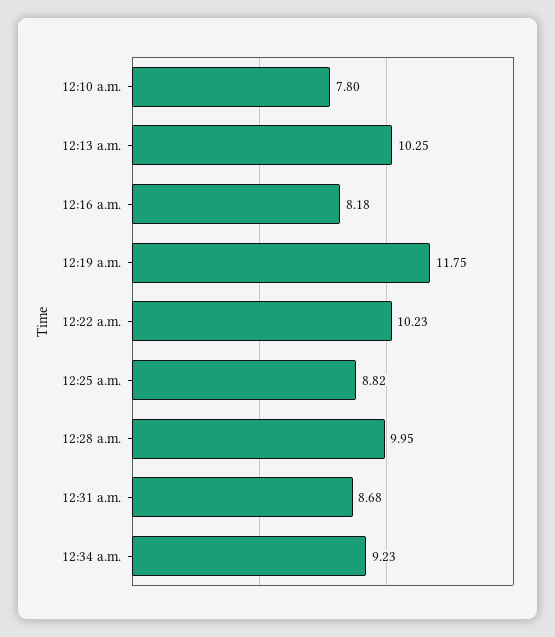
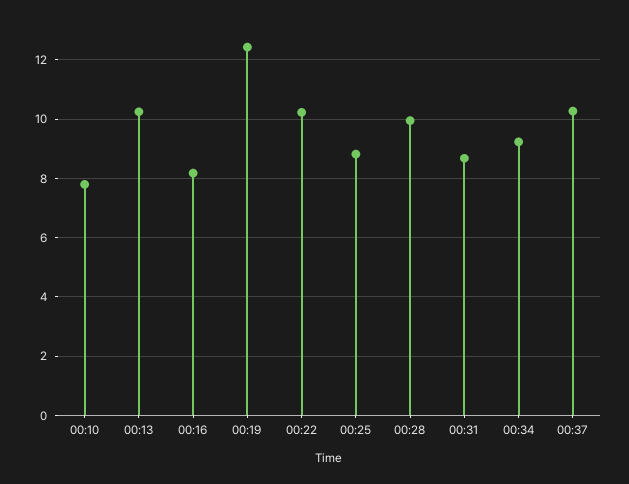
12:19 a.m.: 11.75 -> 12.5
00:37: none -> 10.25

